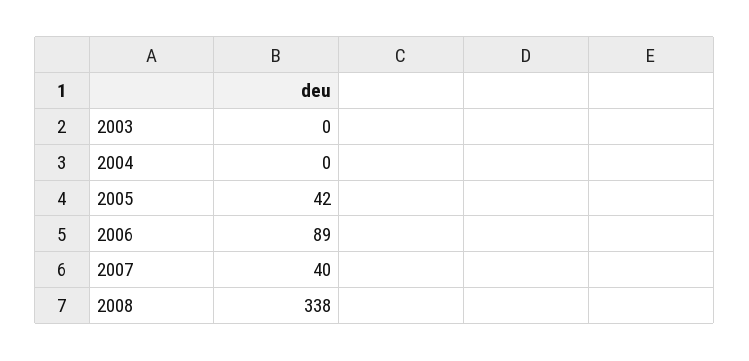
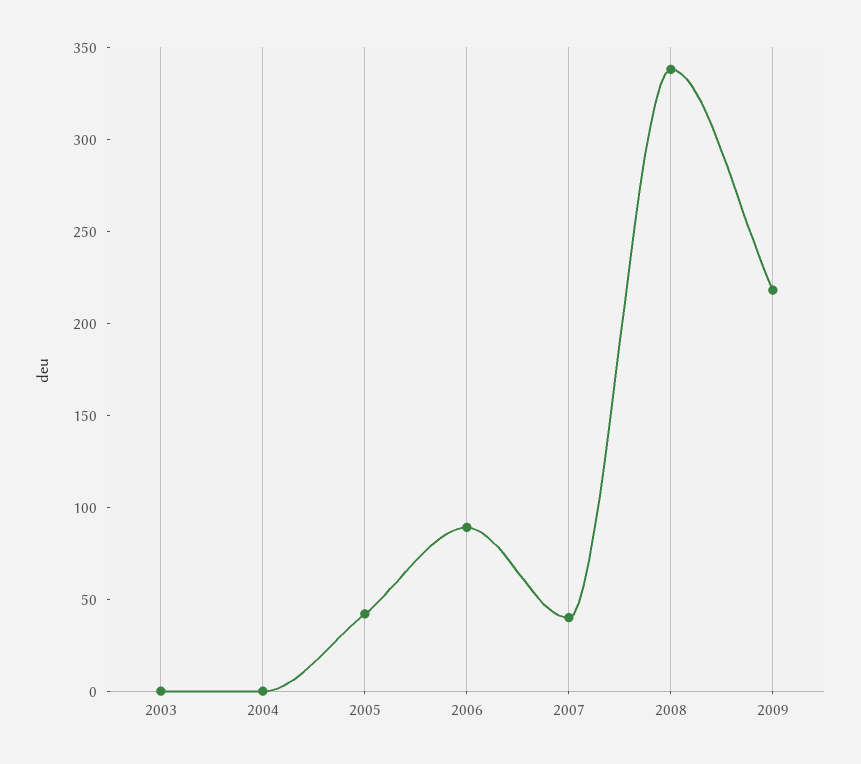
2009: none -> 220

